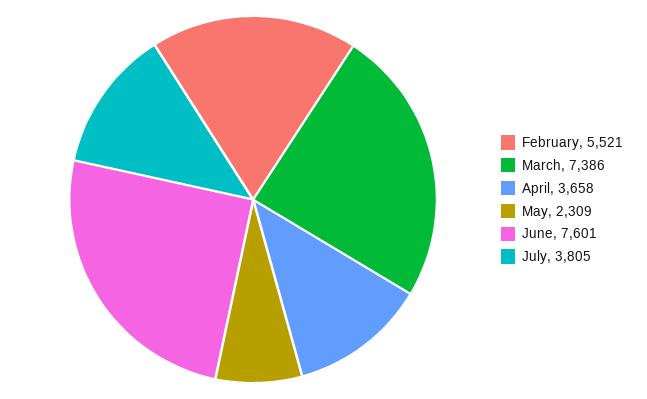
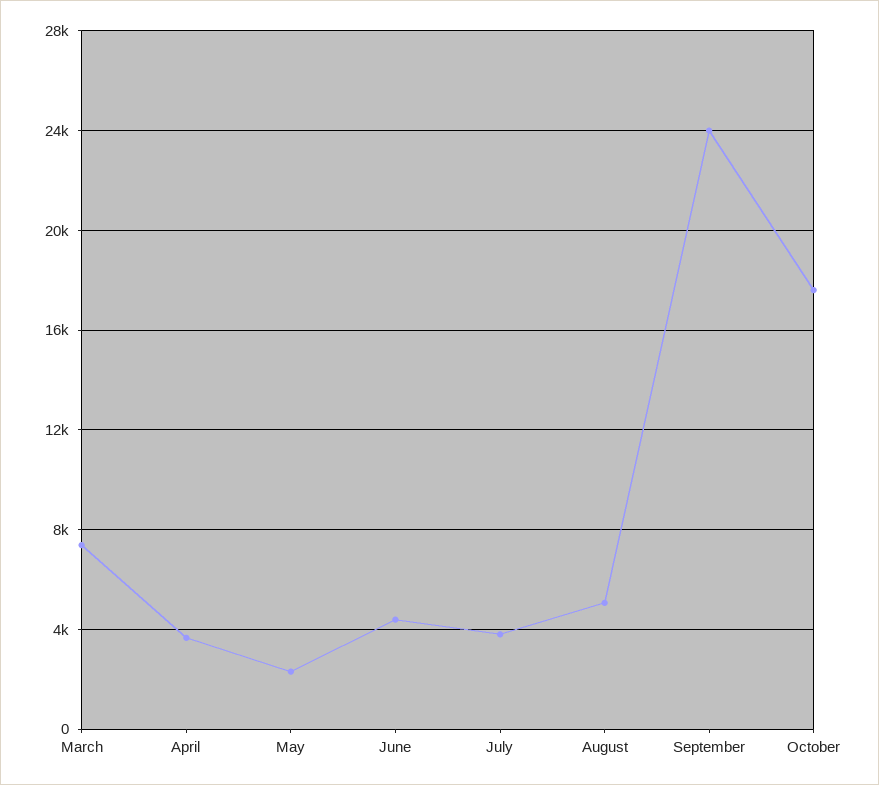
February: 5521 -> none
June: 7601 -> 4500
August: none -> 5000
September: none -> 24000
October: none -> 17500

